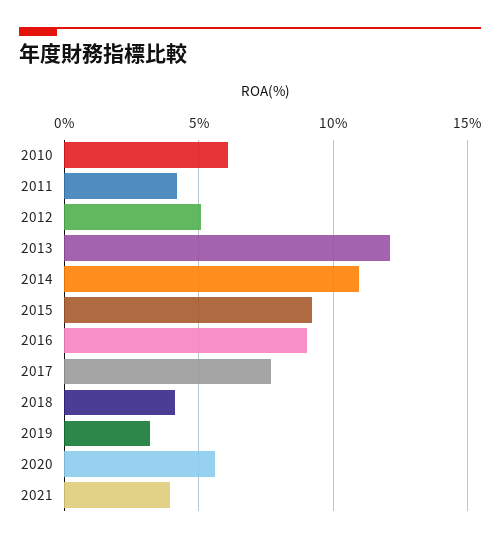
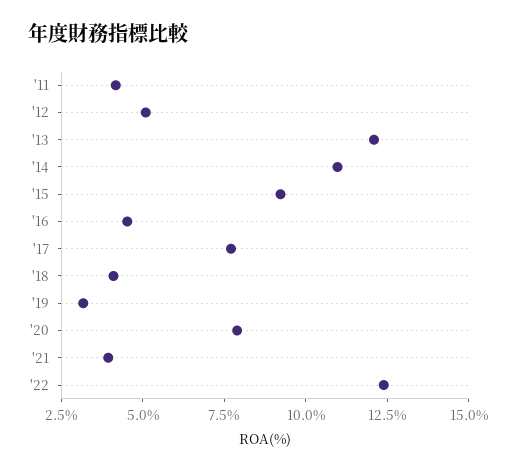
2010: 6 -> none
2016: 9 -> 4.5
2020: 5.5 -> 8
'22: none -> 12.5

